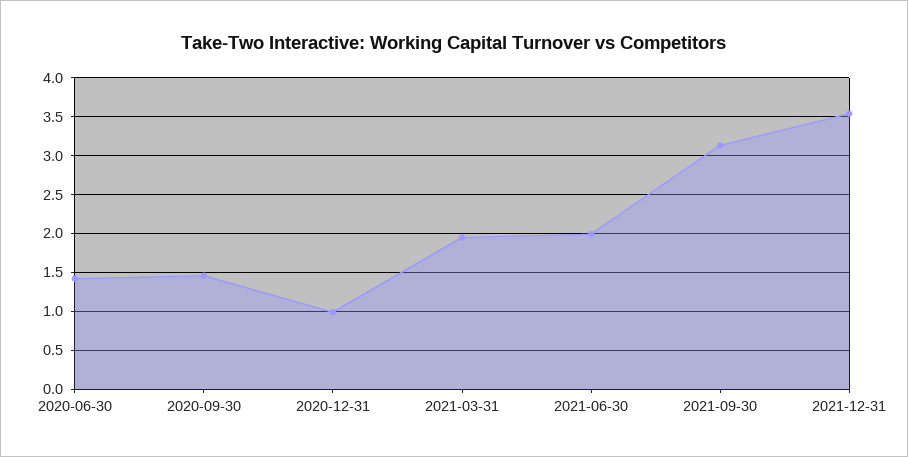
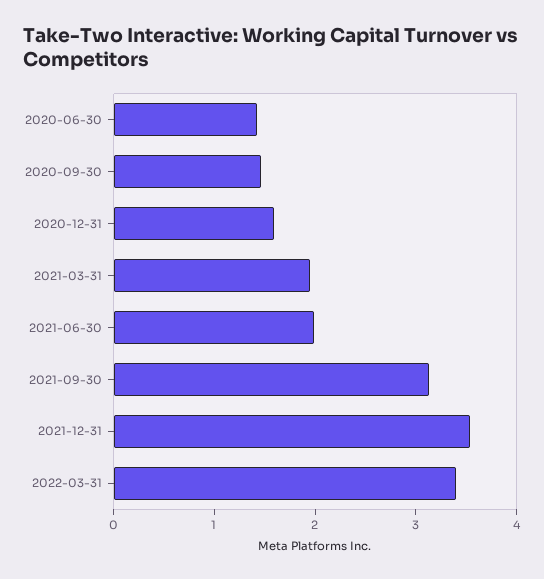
2020-12-31: 1 -> 1.6
2022-03-31: none -> 3.4

